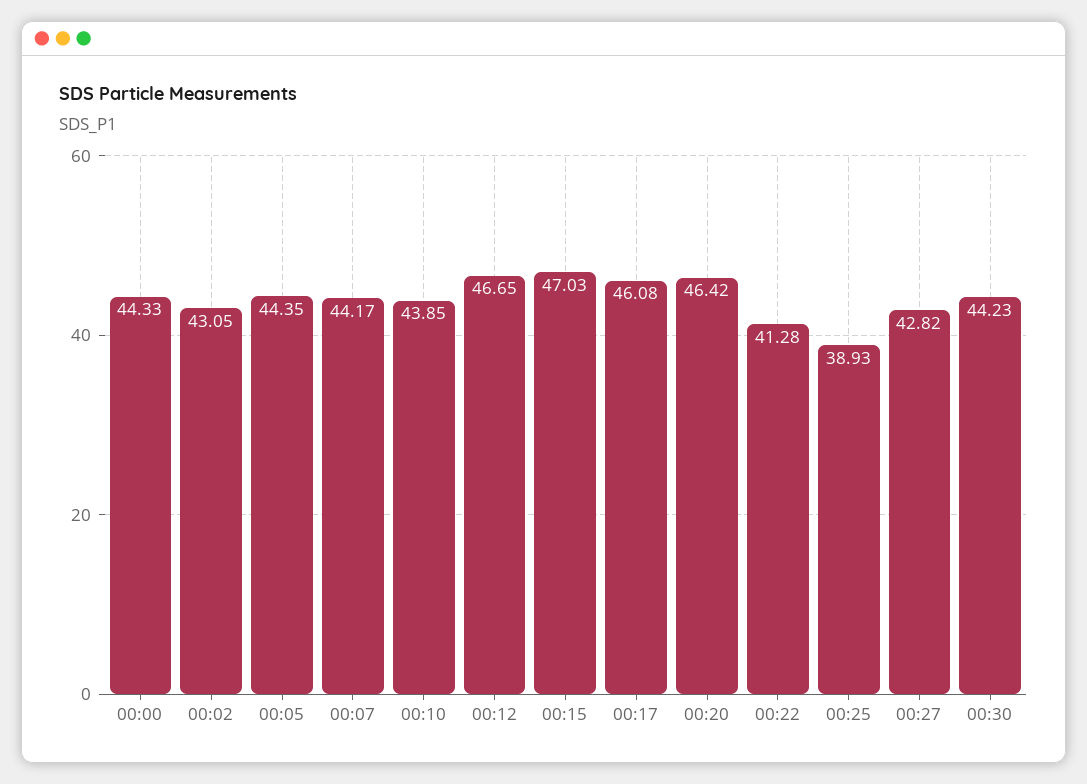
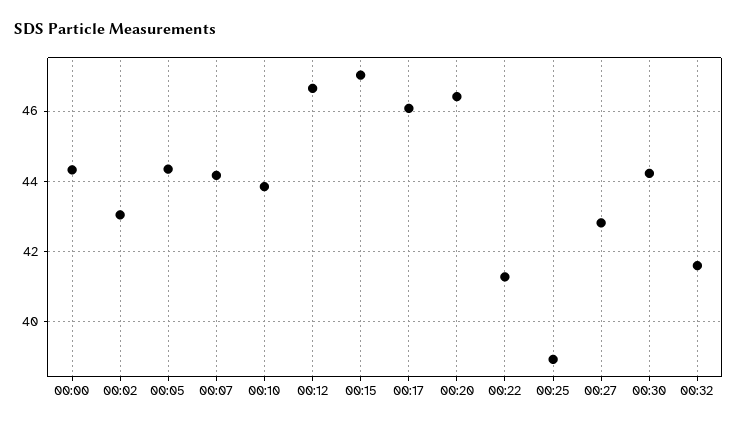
00:32: none -> 41.6

